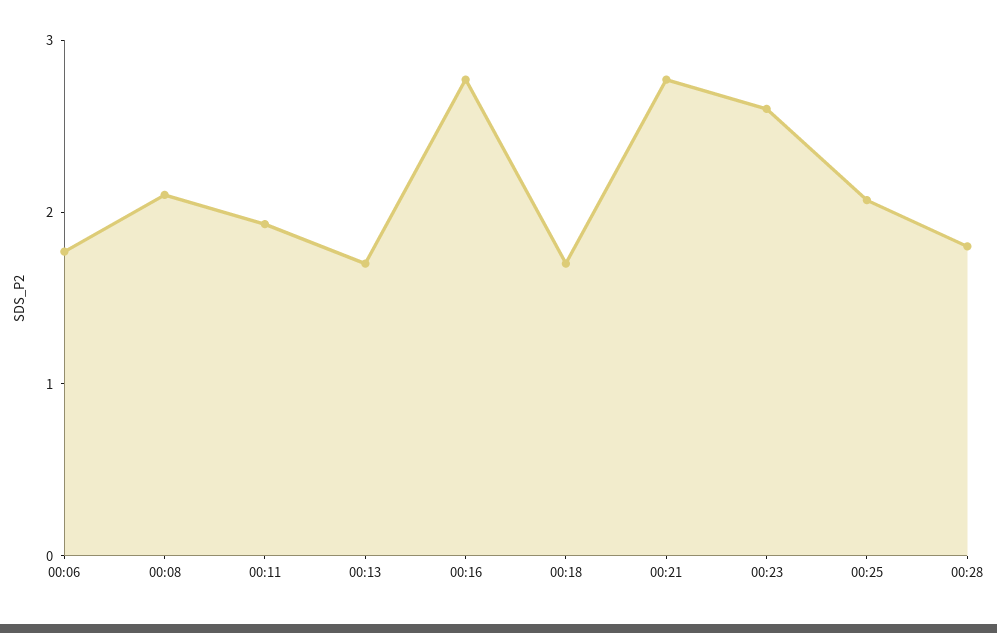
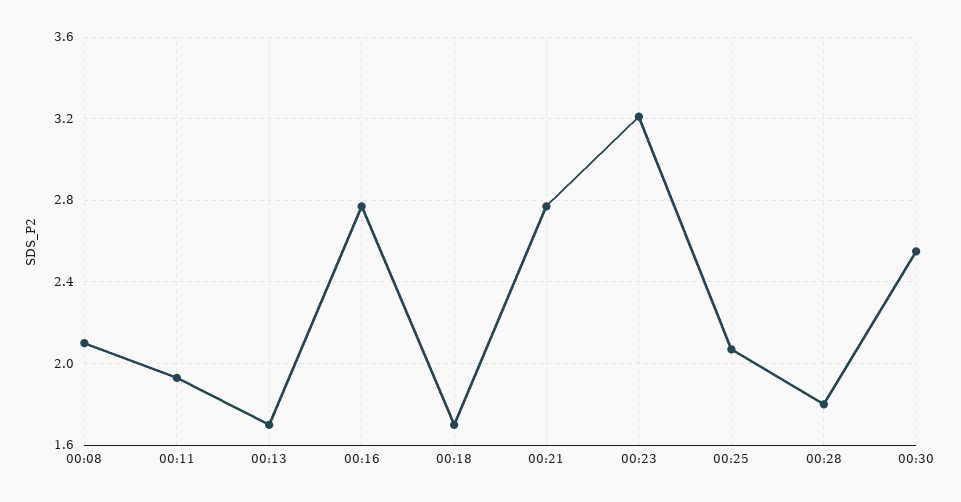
00:06: 1.8 -> none
00:23: 2.6 -> 3.2
00:30: none -> 2.55

